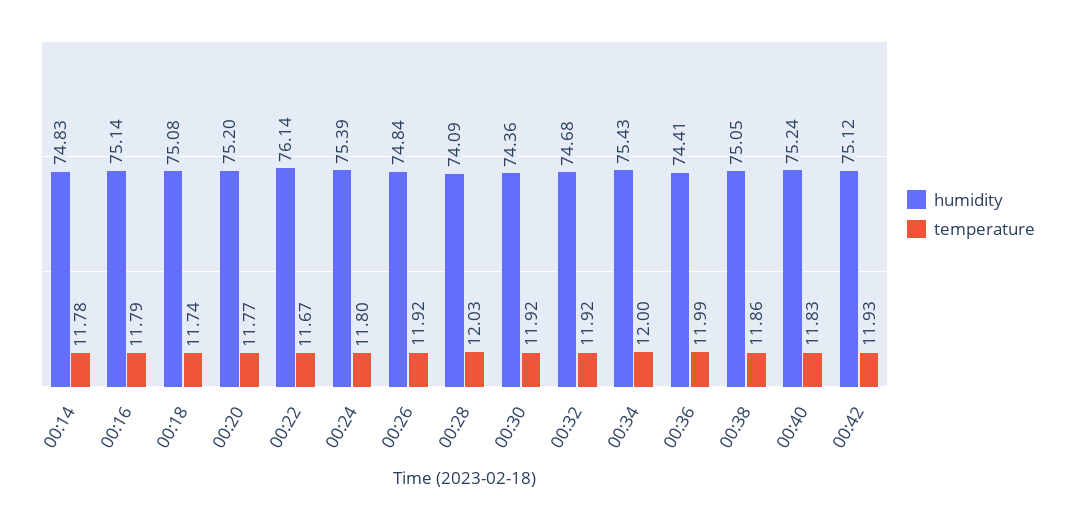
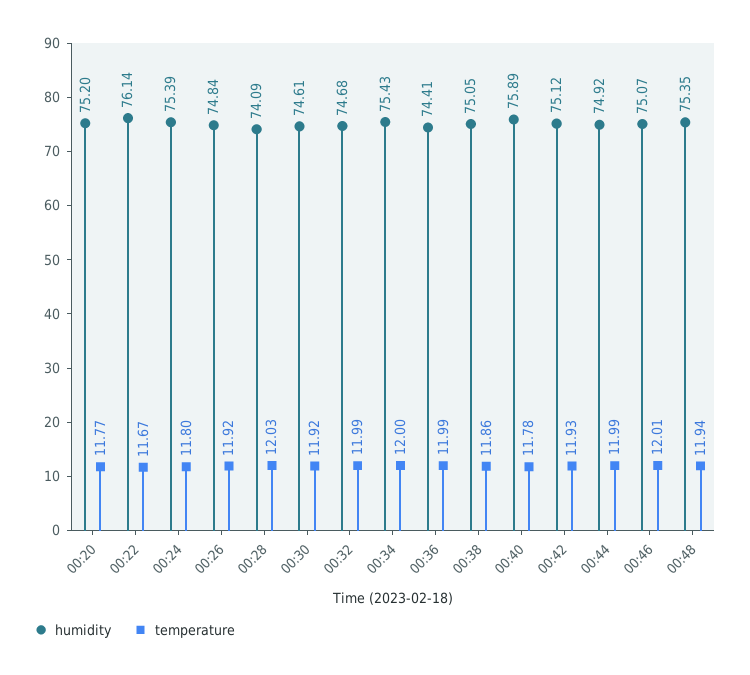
humidity, 00:14: 74.83 -> none
temperature, 00:14: 11.78 -> none
humidity, 00:16: 75.14 -> none
temperature, 00:16: 11.79 -> none
humidity, 00:18: 75.08 -> none
temperature, 00:18: 11.74 -> none
humidity, 00:30: 74.36 -> 74.61
temperature, 00:32: 11.92 -> 11.99
humidity, 00:40: 75.24 -> 75.89
temperature, 00:40: 11.83 -> 11.78
humidity, 00:44: none -> 74.92
temperature, 00:44: none -> 11.99
humidity, 00:46: none -> 75.07
temperature, 00:46: none -> 12.01
humidity, 00:48: none -> 75.35
temperature, 00:48: none -> 11.94

